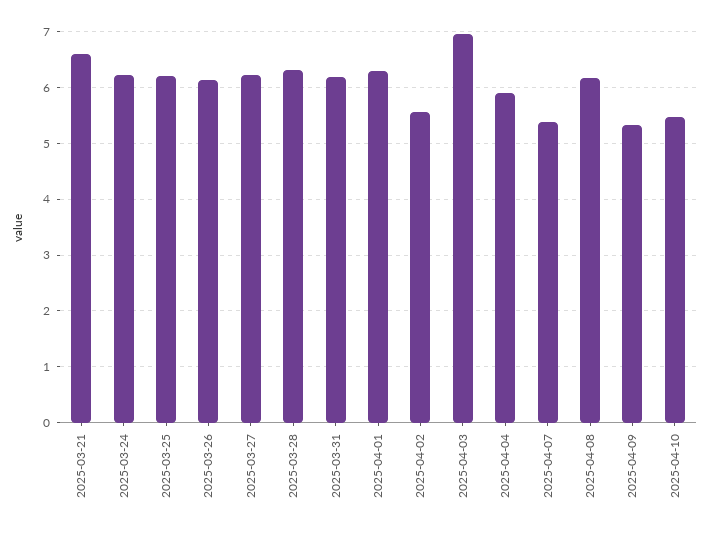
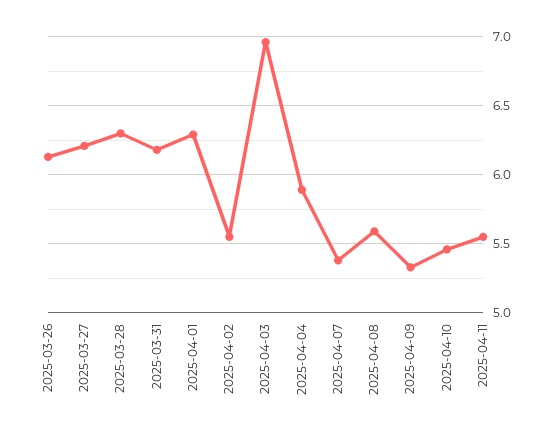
2025-03-21: 6.6 -> none
2025-03-24: 6.2 -> none
2025-03-25: 6.2 -> none
2025-04-08: 6.2 -> 5.6
2025-04-11: none -> 5.55

